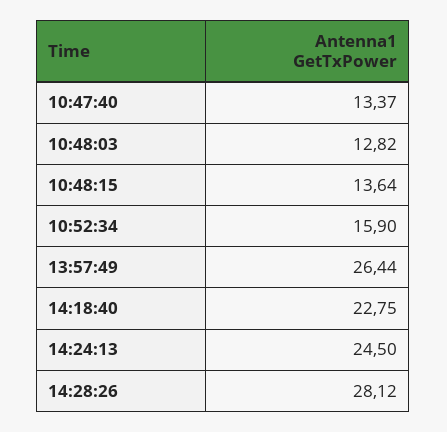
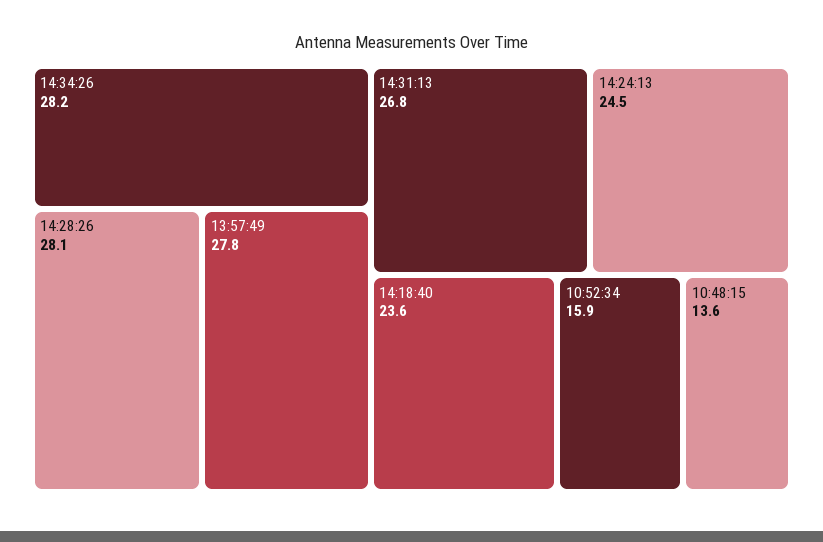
10:47:40: 13.37 -> none
10:48:03: 12.82 -> none
13:57:49: 26.44 -> 27.8
14:18:40: 22.75 -> 23.6
14:34:26: none -> 28.2
14:31:13: none -> 26.8

